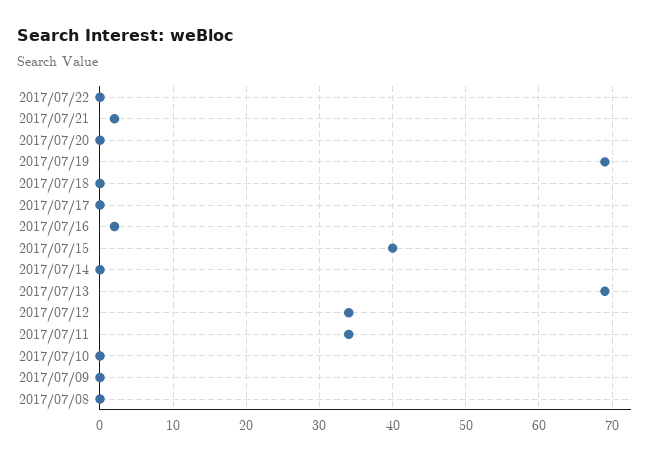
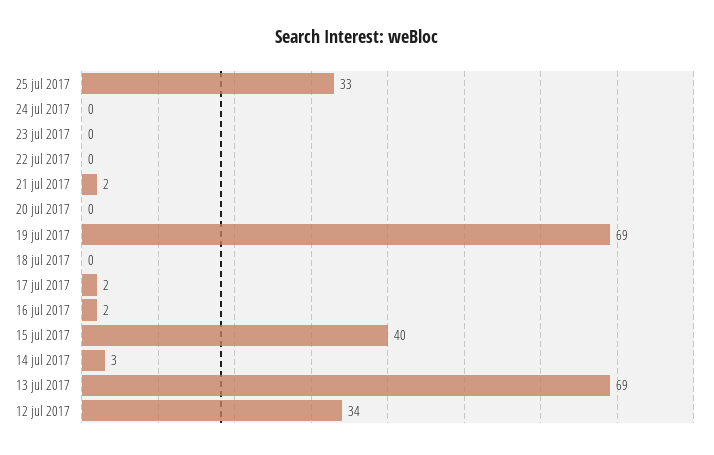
2017/07/17: 0 -> 2
2017/07/14: 0 -> 3
2017/07/11: 34 -> none
2017/07/10: 0 -> none
2017/07/09: 0 -> none
2017/07/08: 0 -> none
25 jul 2017: none -> 33
24 jul 2017: none -> 0
23 jul 2017: none -> 0

